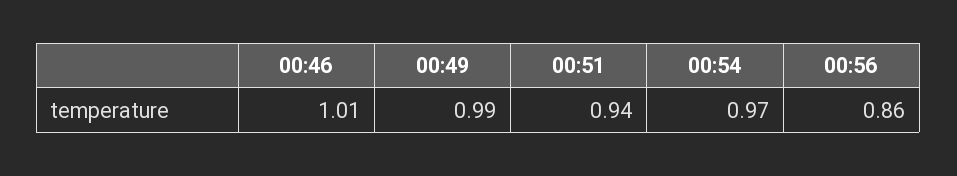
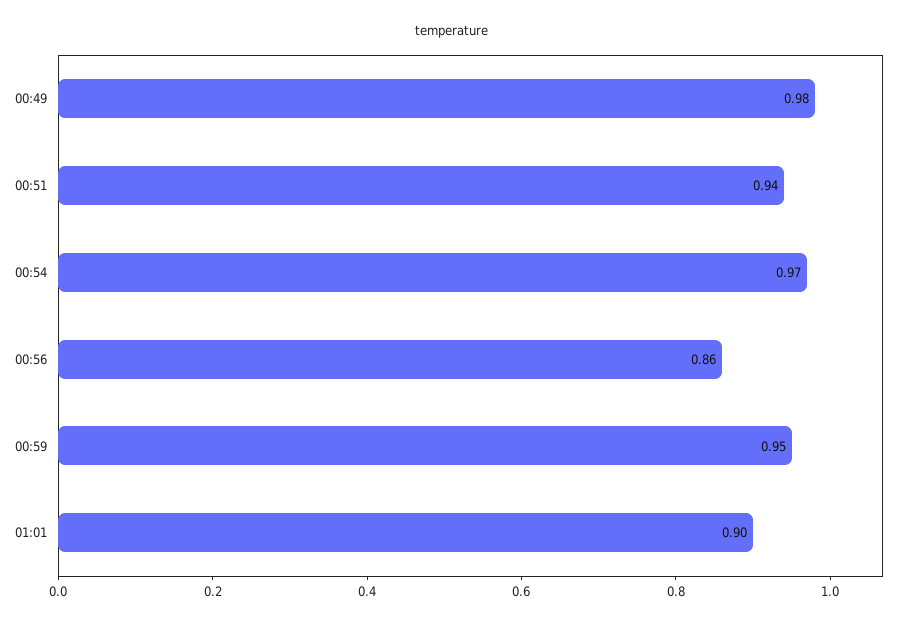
00:46: 1.01 -> none
00:49: 0.99 -> 0.98
00:59: none -> 0.95
01:01: none -> 0.9

